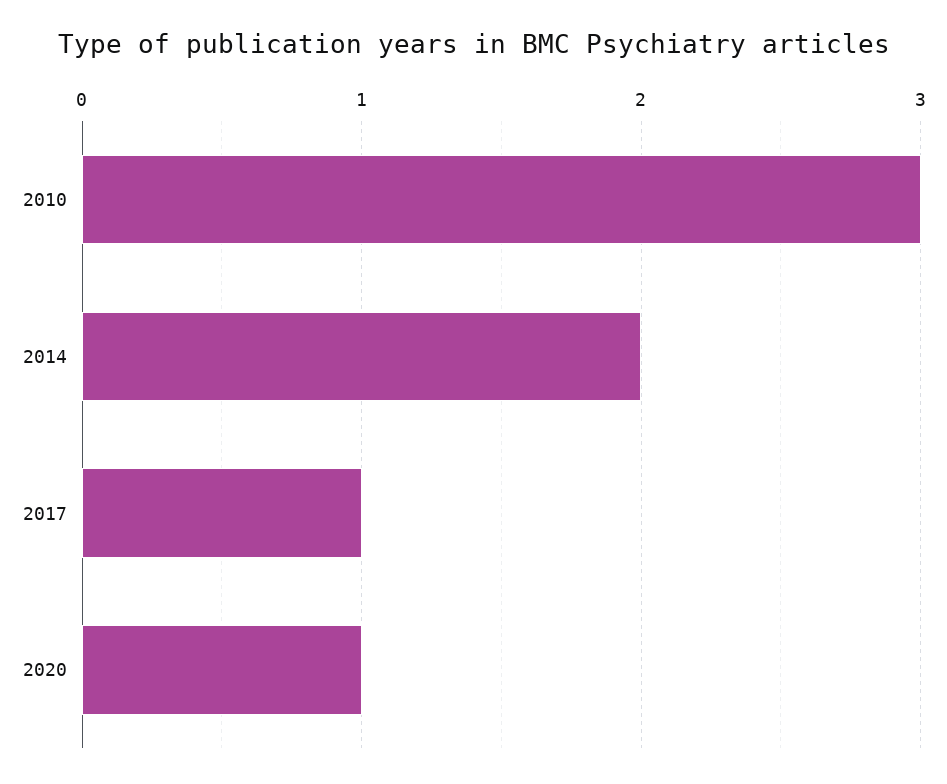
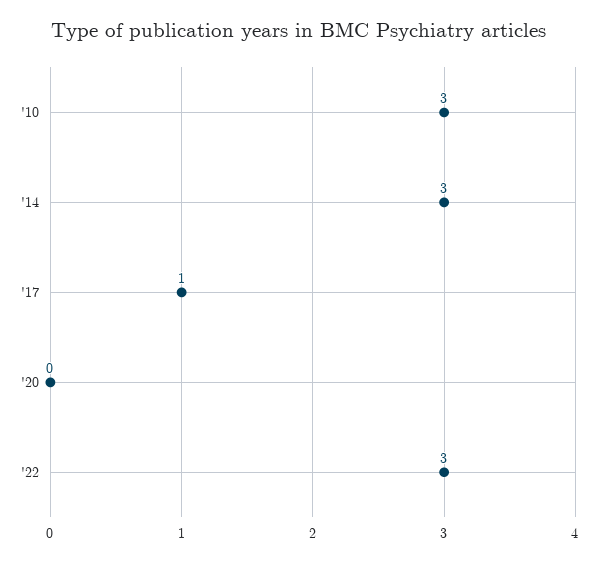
2014: 2 -> 3
2020: 1 -> 0
'22: none -> 3

